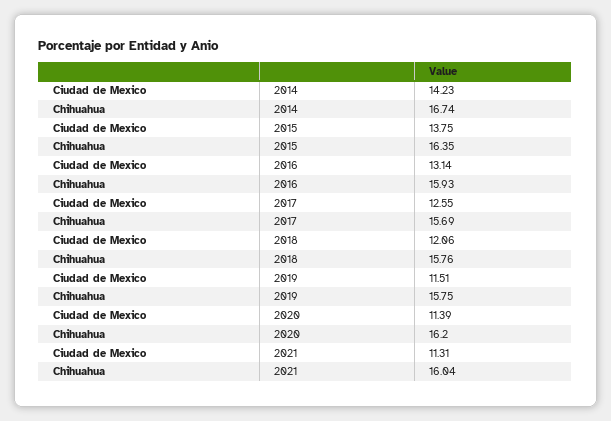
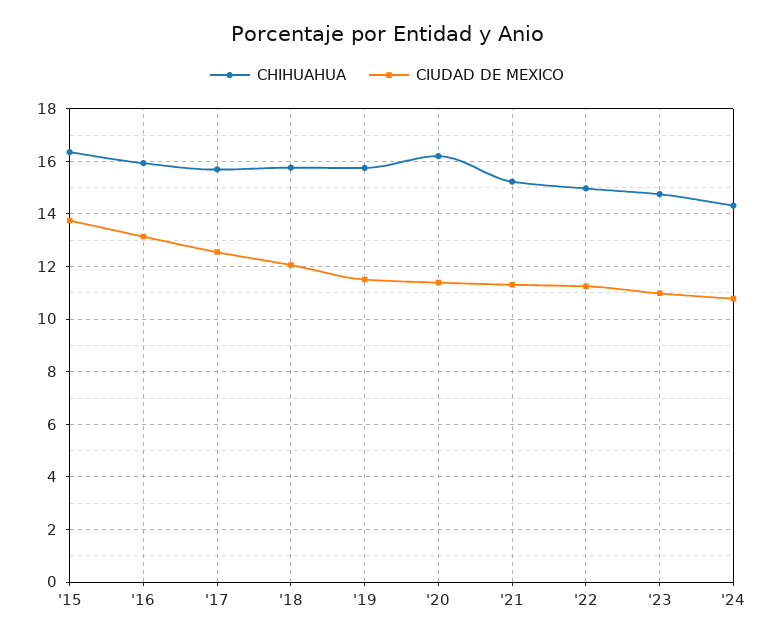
Ciudad de Mexico, 2014: 14.23 -> none
Chihuahua, 2014: 16.74 -> none
Chihuahua, 2021: 16.04 -> 15.25
Chihuahua, '22: none -> 15
Ciudad de Mexico, '22: none -> 11.25
Chihuahua, '23: none -> 14.75
Ciudad de Mexico, '23: none -> 11
Chihuahua, '24: none -> 14.25
Ciudad de Mexico, '24: none -> 10.75

